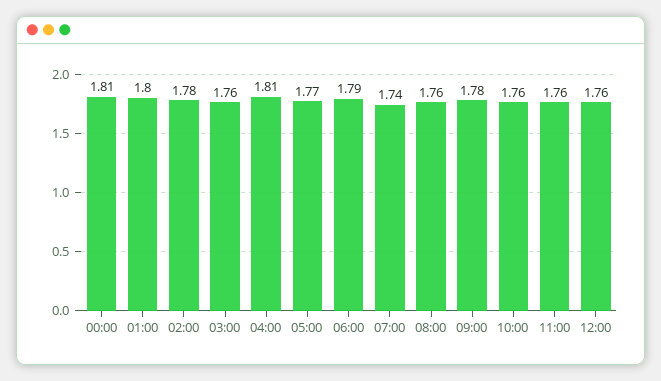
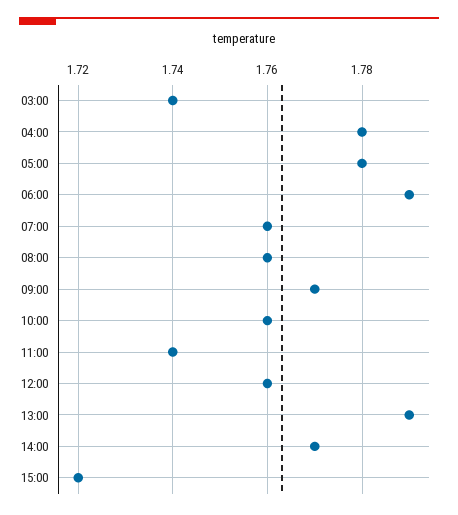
00:00: 1.81 -> none
01:00: 1.8 -> none
02:00: 1.78 -> none
03:00: 1.76 -> 1.74
04:00: 1.81 -> 1.78
05:00: 1.77 -> 1.78
07:00: 1.74 -> 1.76
09:00: 1.78 -> 1.77
11:00: 1.76 -> 1.74
13:00: none -> 1.79
14:00: none -> 1.77
15:00: none -> 1.72

